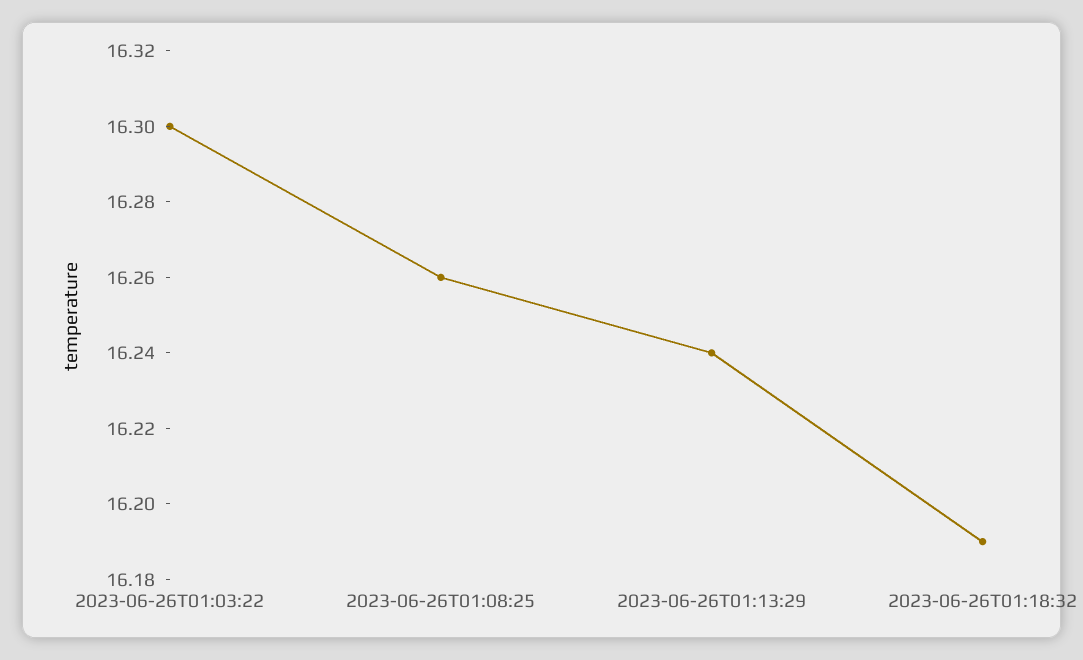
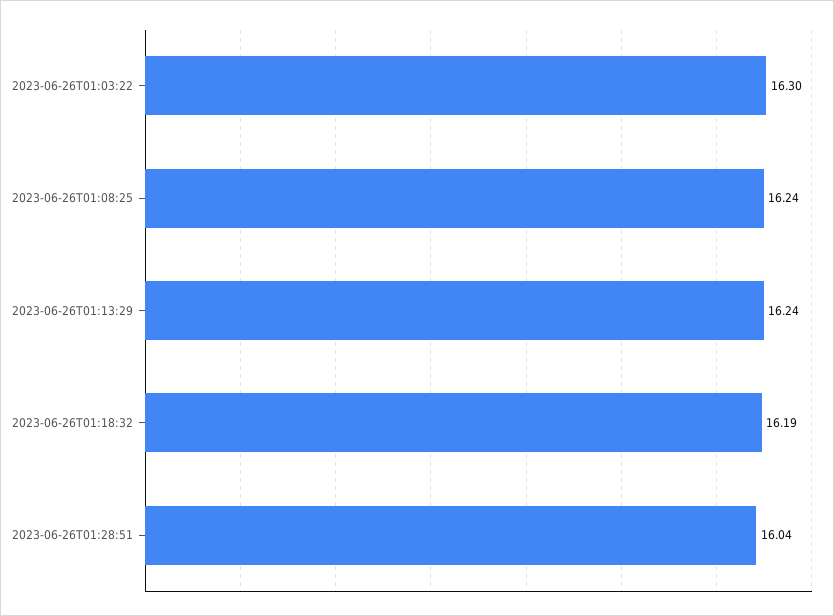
2023-06-26T01:08:25: 16.26 -> 16.24
2023-06-26T01:28:51: none -> 16.04

